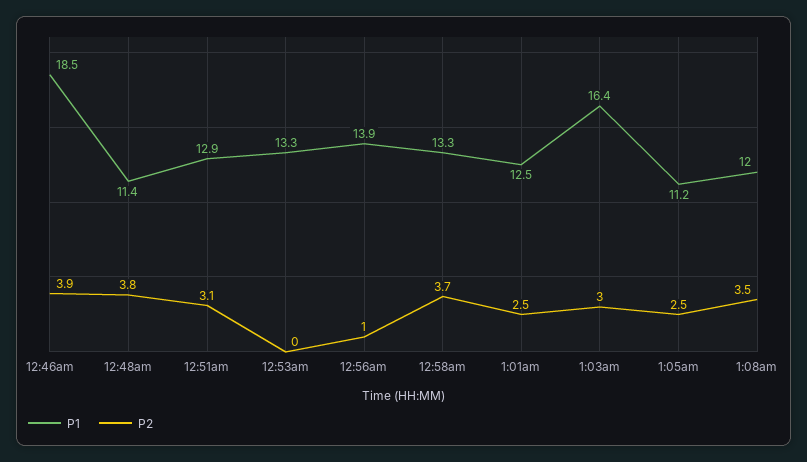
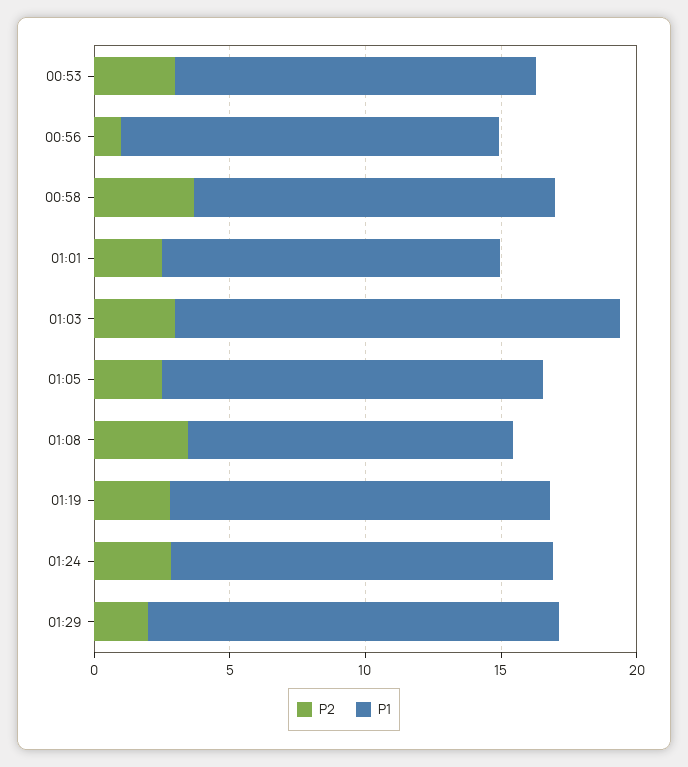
P1, 12:46am: 18.5 -> none
P2, 12:46am: 3.9 -> none
P1, 12:48am: 11.4 -> none
P2, 12:48am: 3.8 -> none
P1, 12:51am: 12.9 -> none
P2, 12:51am: 3.1 -> none
P2, 12:53am: 0 -> 3
P1, 1:05am: 11.2 -> 14
P2, 01:19: none -> 3
P1, 01:19: none -> 14
P2, 01:24: none -> 3
P1, 01:24: none -> 14
P2, 01:29: none -> 2
P1, 01:29: none -> 15

